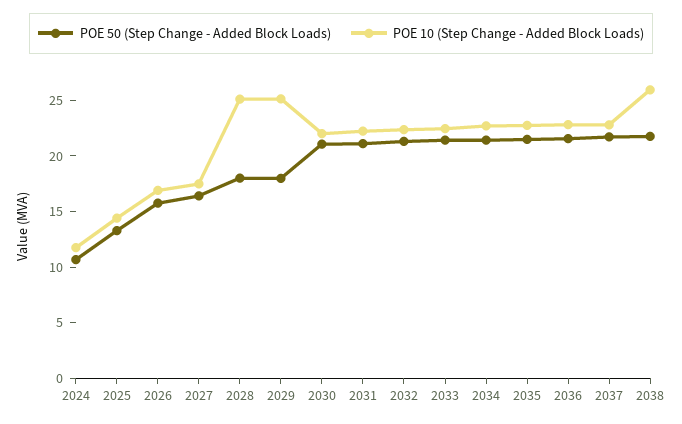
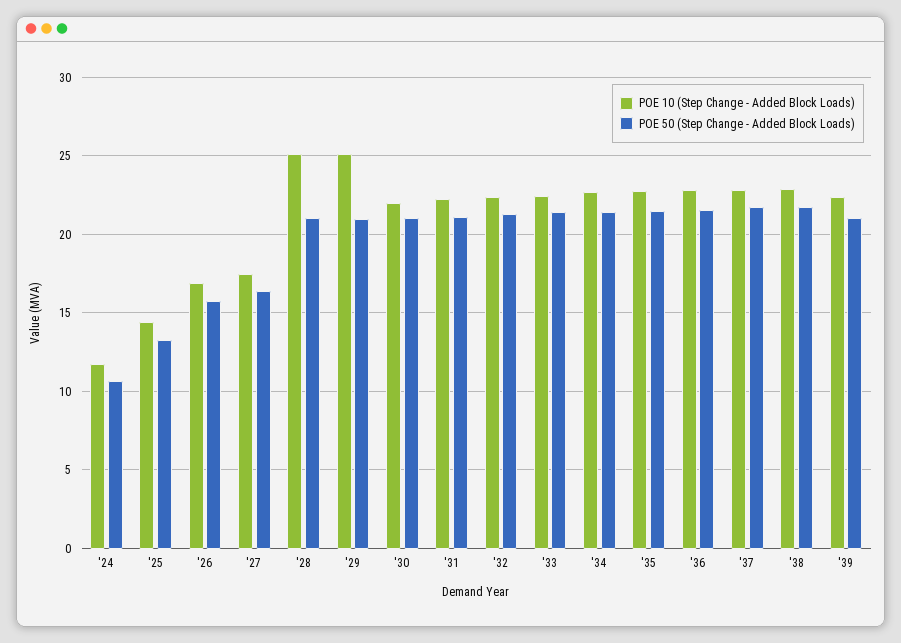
POE 50 (Step Change - Added Block Loads), 2028: 18 -> 21
POE 50 (Step Change - Added Block Loads), 2029: 18 -> 21
POE 10 (Step Change - Added Block Loads), 2038: 26 -> 23
POE 10 (Step Change - Added Block Loads), '39: none -> 22.5
POE 50 (Step Change - Added Block Loads), '39: none -> 21

